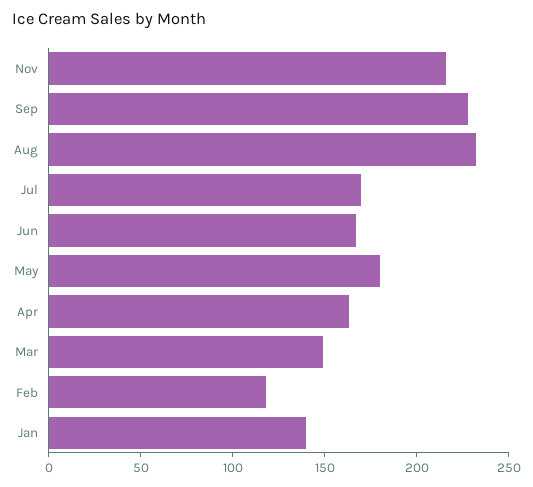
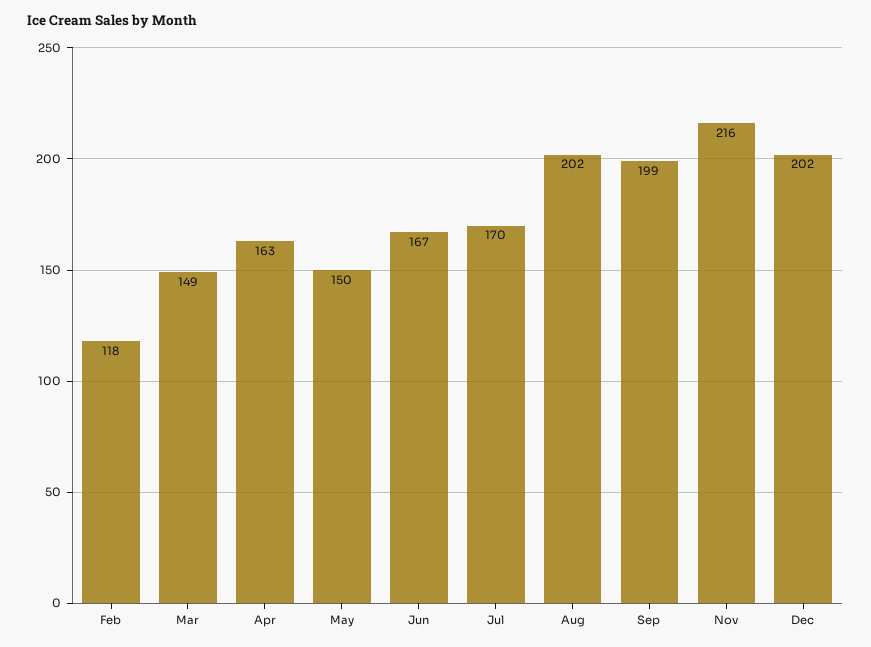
Sep: 230 -> 199
Aug: 230 -> 202
May: 180 -> 150
Jan: 140 -> none
Dec: none -> 202

